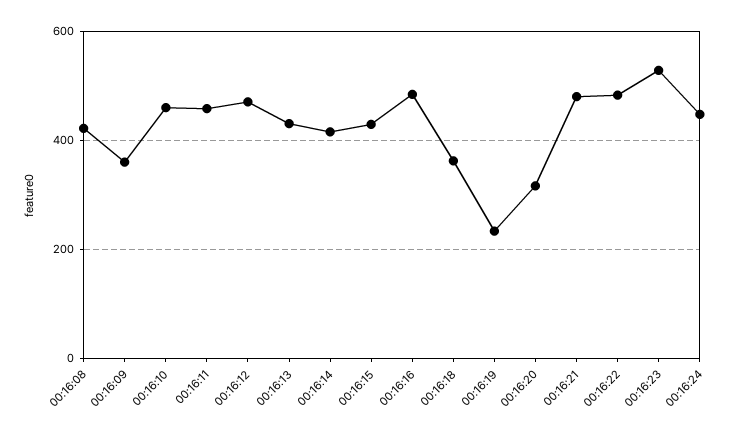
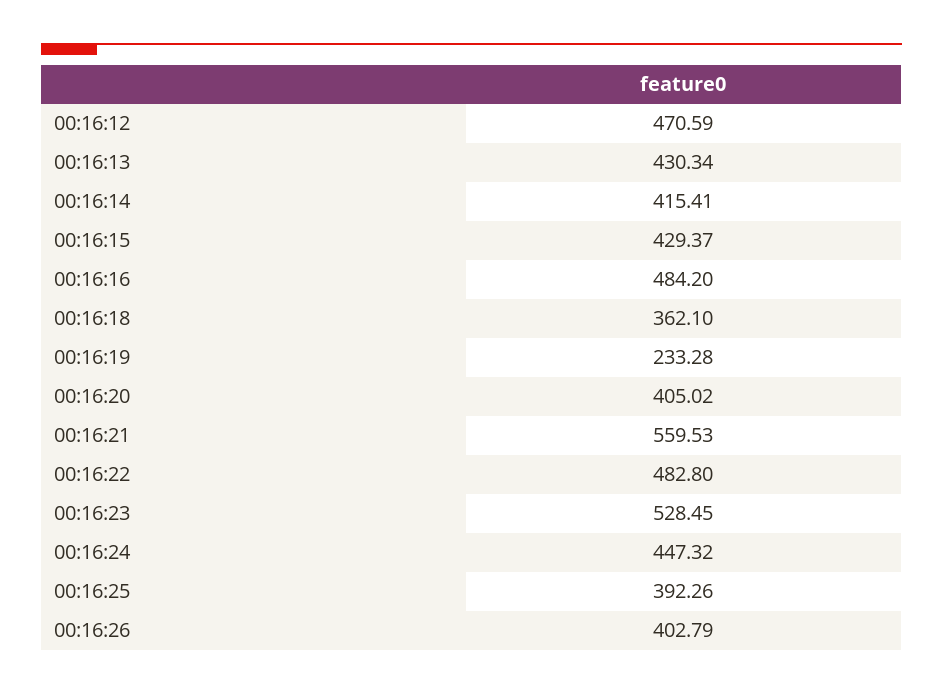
00:16:08: 420 -> none
00:16:09: 360 -> none
00:16:10: 460 -> none
00:16:11: 460 -> none
00:16:20: 320 -> 405.02
00:16:21: 480 -> 559.53
00:16:25: none -> 392.26
00:16:26: none -> 402.79

